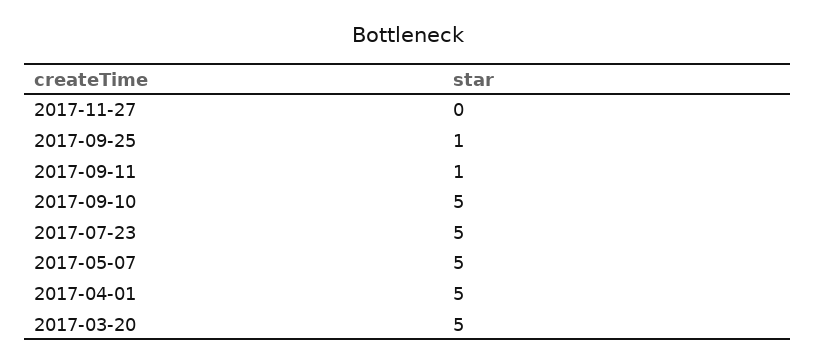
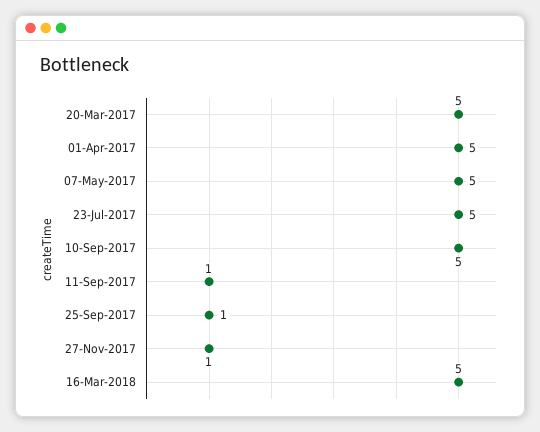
2017-11-27: 0 -> 1
16-Mar-2018: none -> 5

